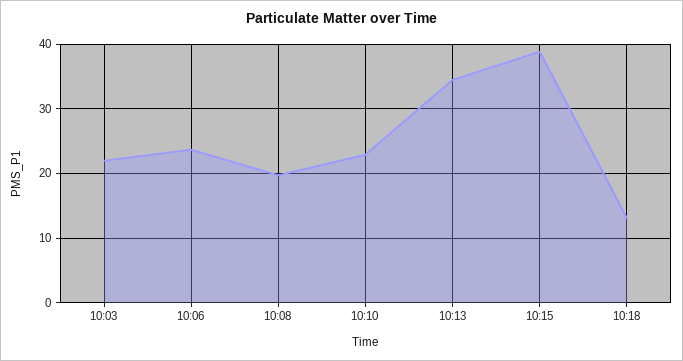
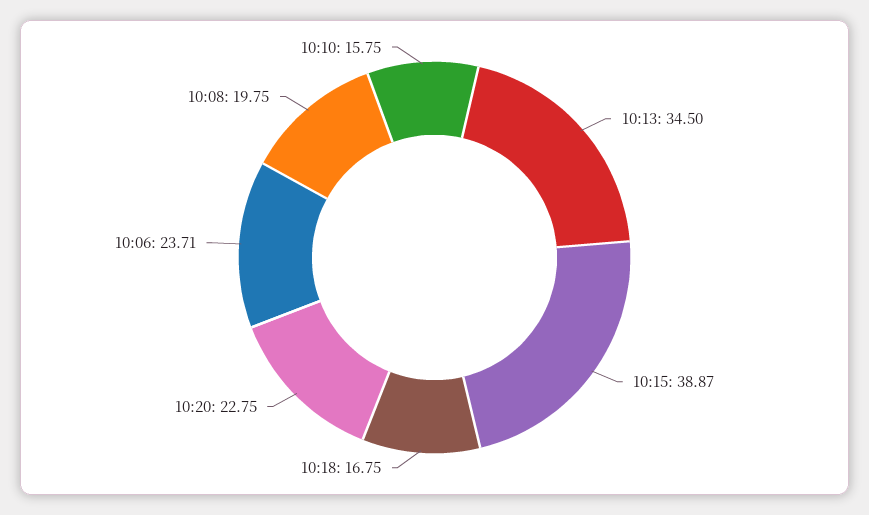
10:03: 22 -> none
10:10: 23 -> 15.75
10:18: 13 -> 16.75
10:20: none -> 22.75

